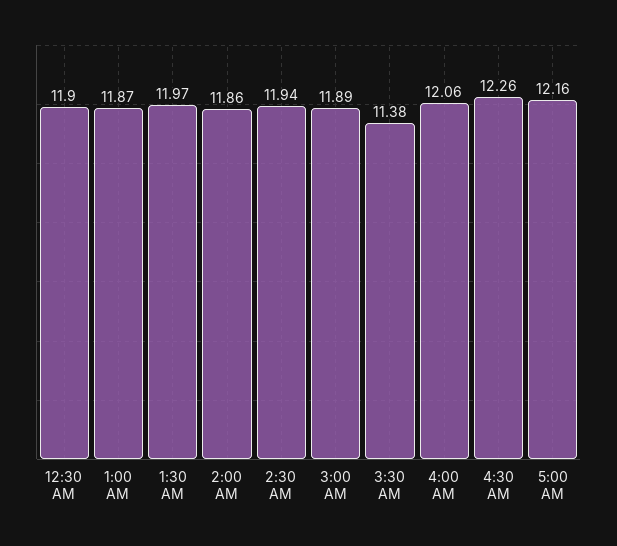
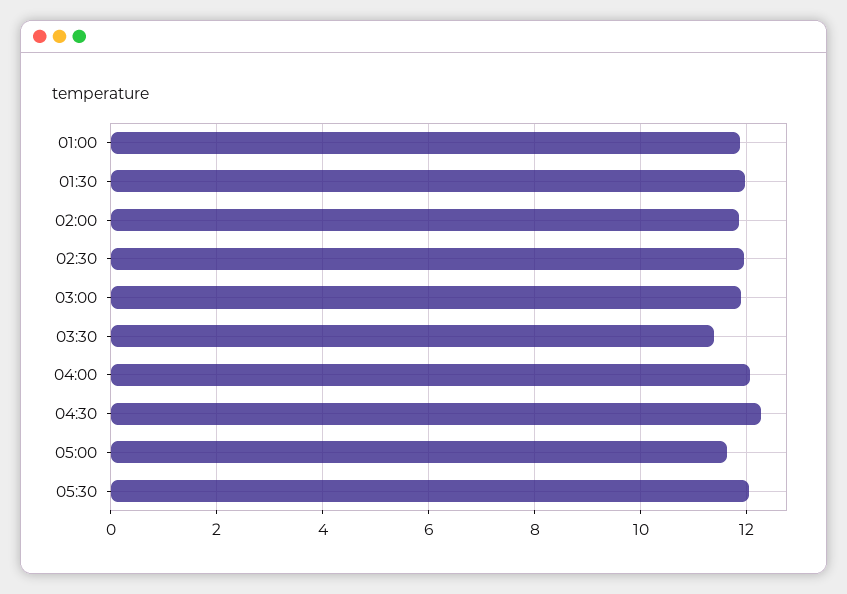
12:30 AM: 11.9 -> none
5:00 AM: 12.16 -> 11.6
05:30: none -> 12

